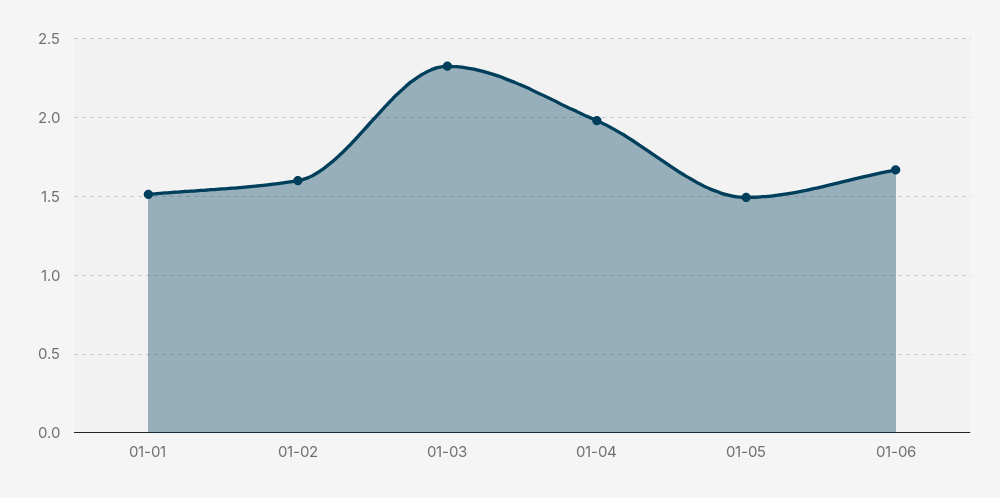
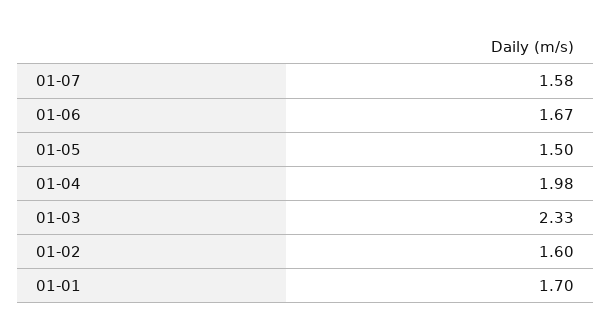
01-01: 1.5 -> 1.7
01-07: none -> 1.58

